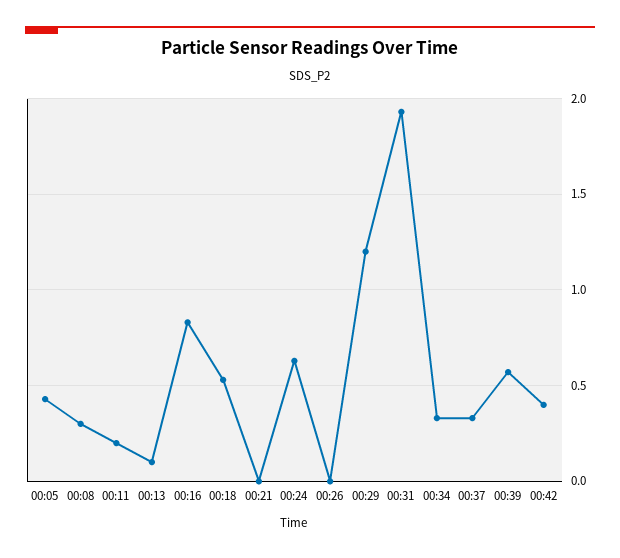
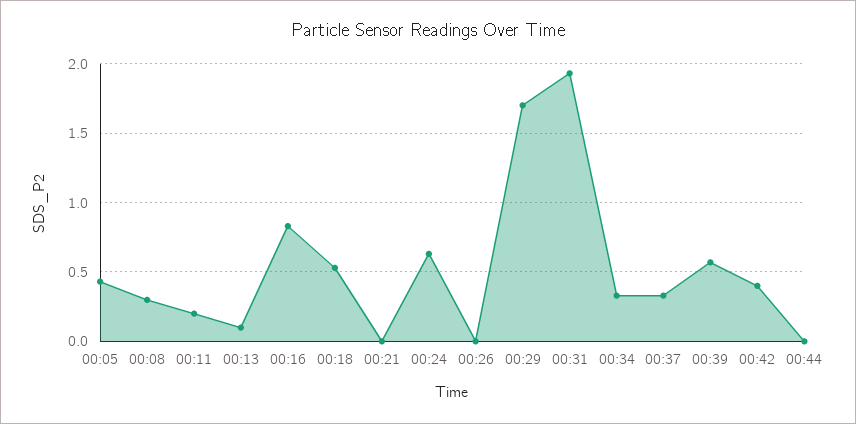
00:29: 1.2 -> 1.7
00:44: none -> 0

